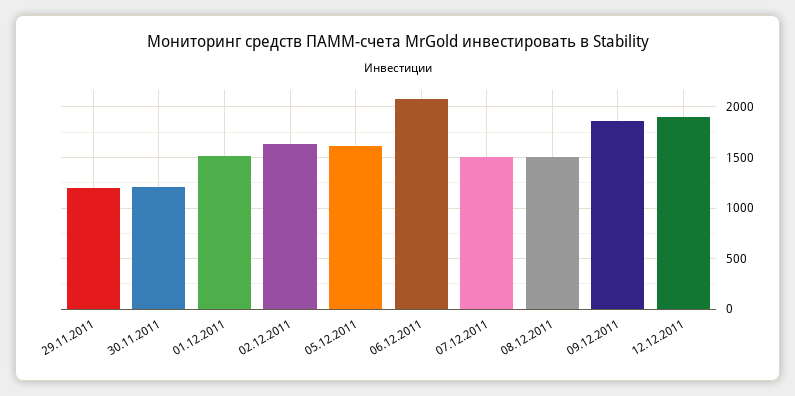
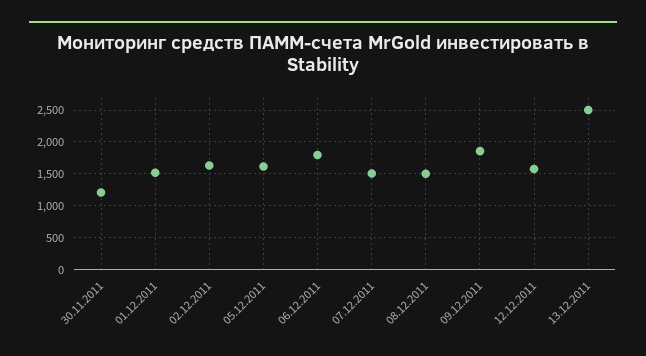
29.11.2011: 1200 -> none
06.12.2011: 2100 -> 1800
12.12.2011: 1900 -> 1600
13.12.2011: none -> 2500

